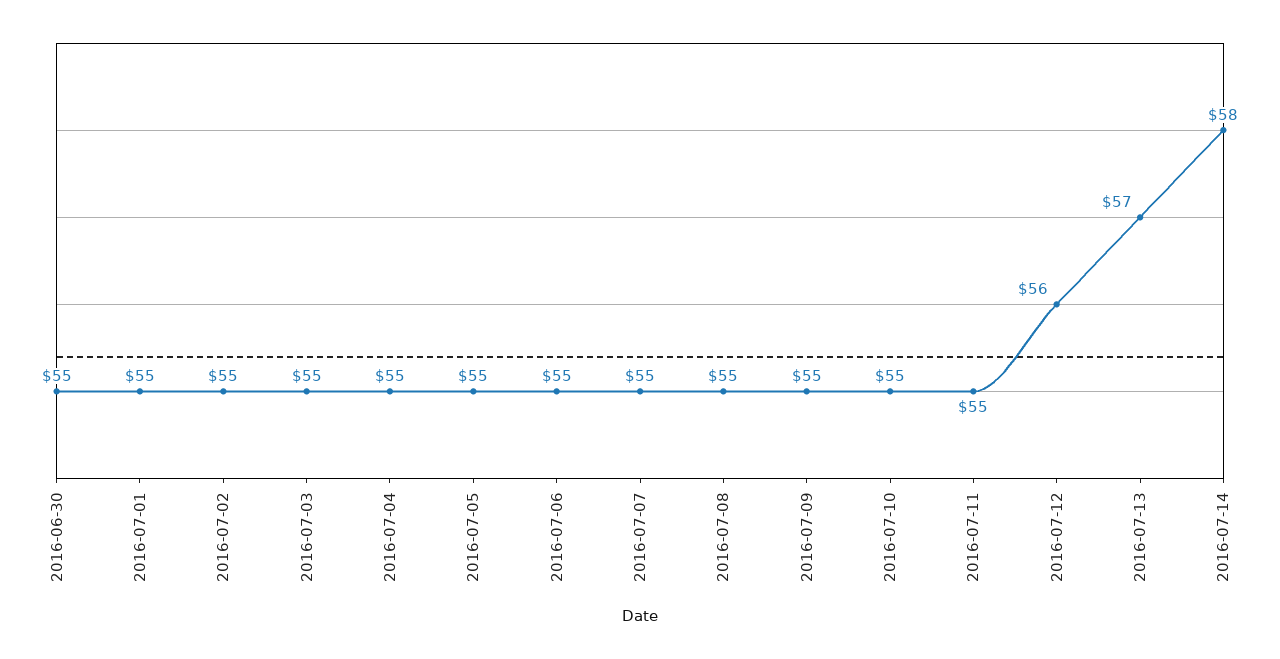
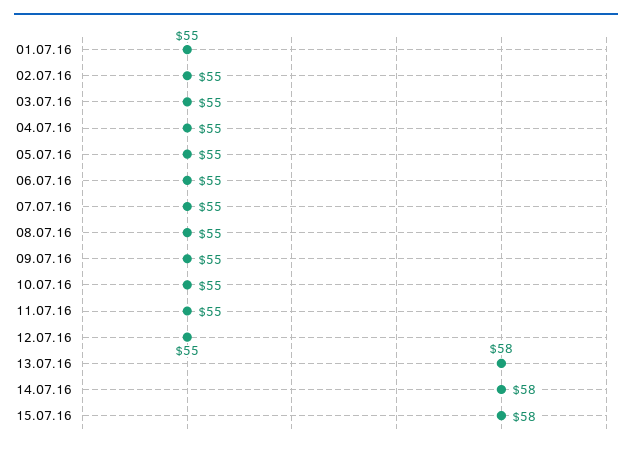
2016-06-30: 55 -> none
2016-07-12: 56 -> 55
2016-07-13: 57 -> 58
15.07.16: none -> 58

